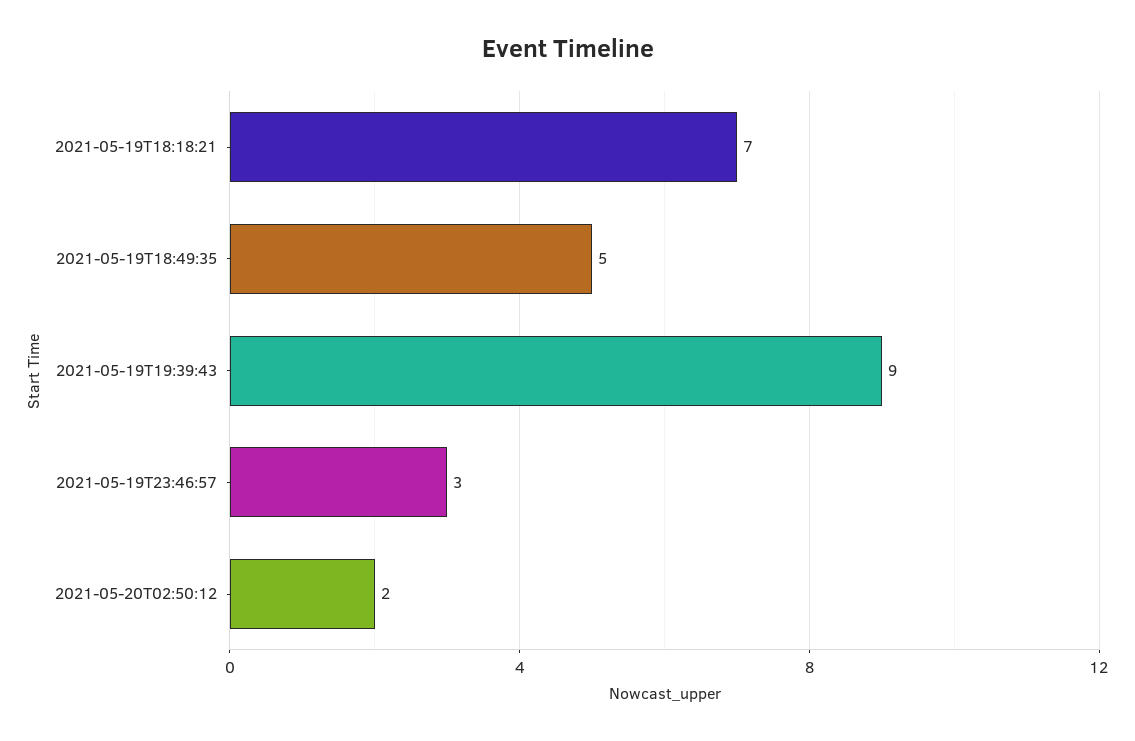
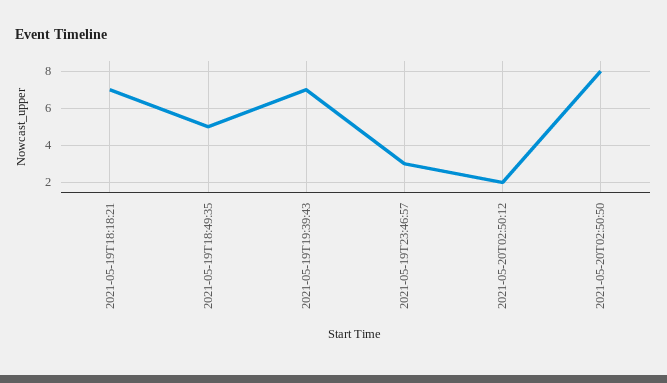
2021-05-19T19:39:43: 9 -> 7
2021-05-20T02:50:50: none -> 8

